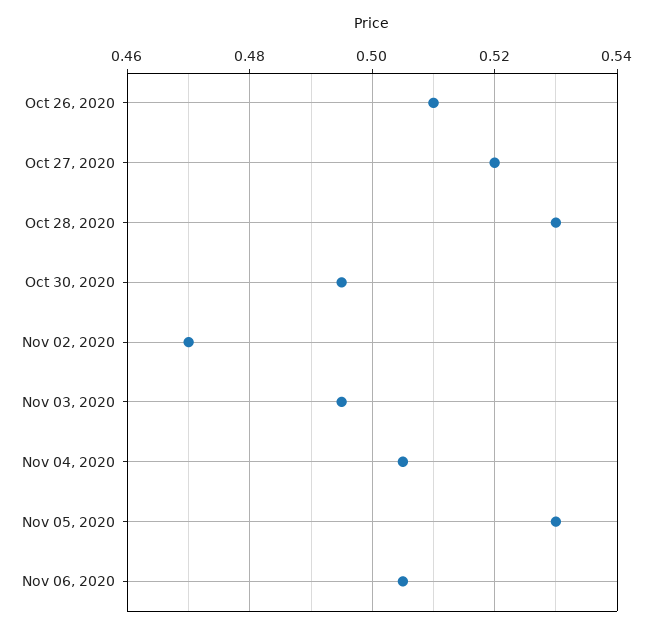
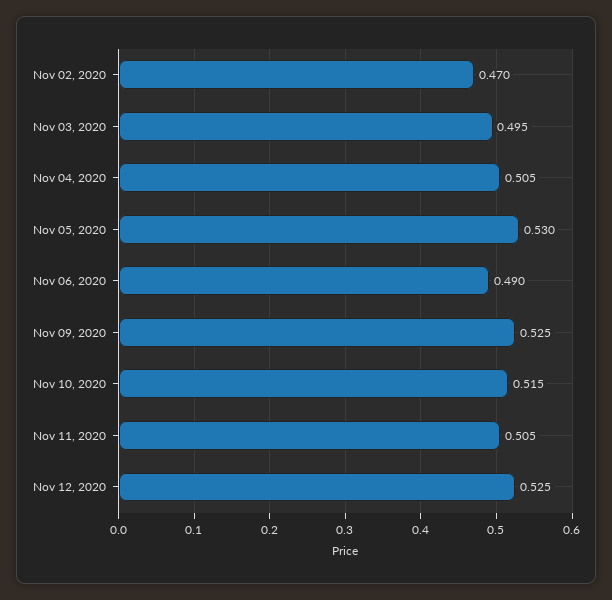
Oct 26, 2020: 0.51 -> none
Oct 27, 2020: 0.52 -> none
Oct 28, 2020: 0.53 -> none
Oct 30, 2020: 0.495 -> none
Nov 06, 2020: 0.505 -> 0.49
Nov 09, 2020: none -> 0.525
Nov 10, 2020: none -> 0.515
Nov 11, 2020: none -> 0.505
Nov 12, 2020: none -> 0.525

